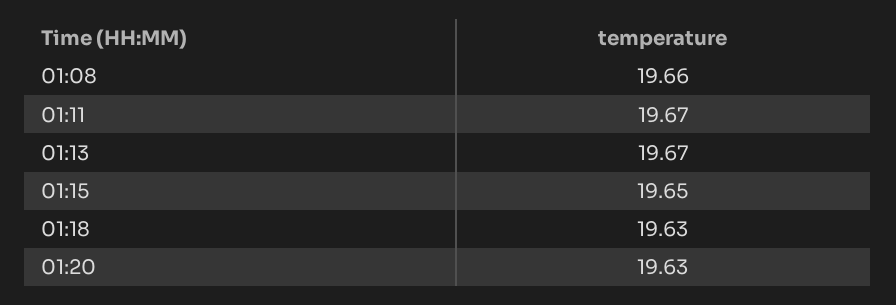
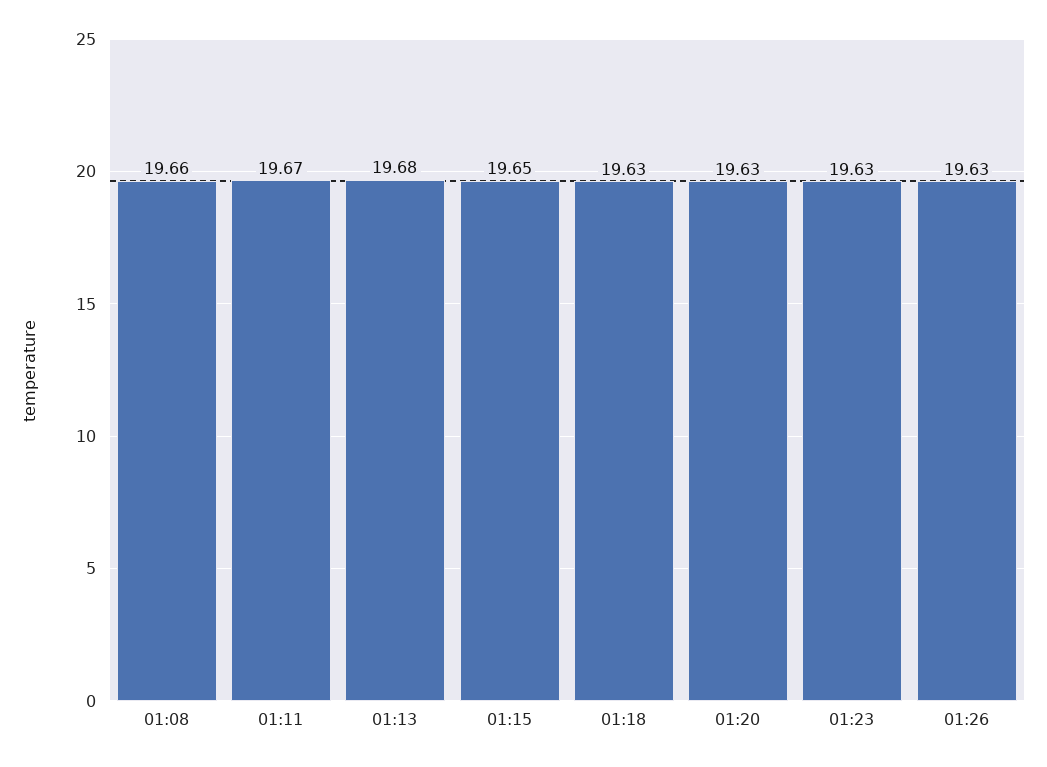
01:13: 19.67 -> 19.68
01:23: none -> 19.63
01:26: none -> 19.63

